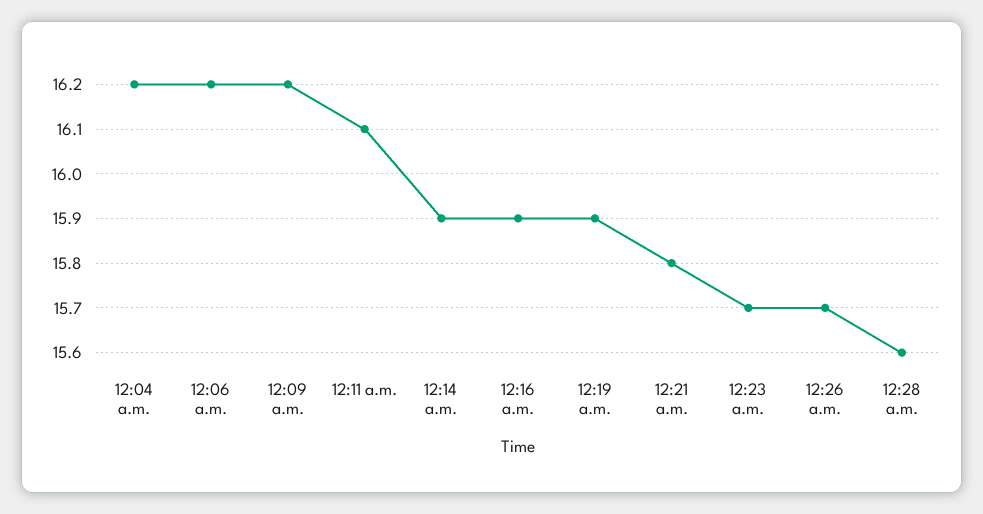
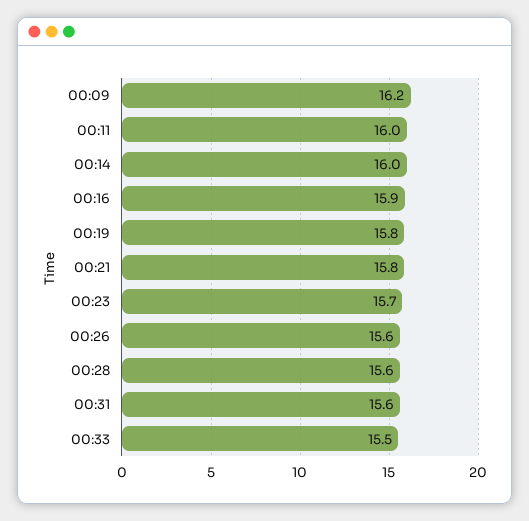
12:04 a.m.: 16.2 -> none
12:06 a.m.: 16.2 -> none
12:11 a.m.: 16.1 -> 16
12:14 a.m.: 15.9 -> 16
12:19 a.m.: 15.9 -> 15.8
12:26 a.m.: 15.7 -> 15.6
00:31: none -> 15.6
00:33: none -> 15.5

